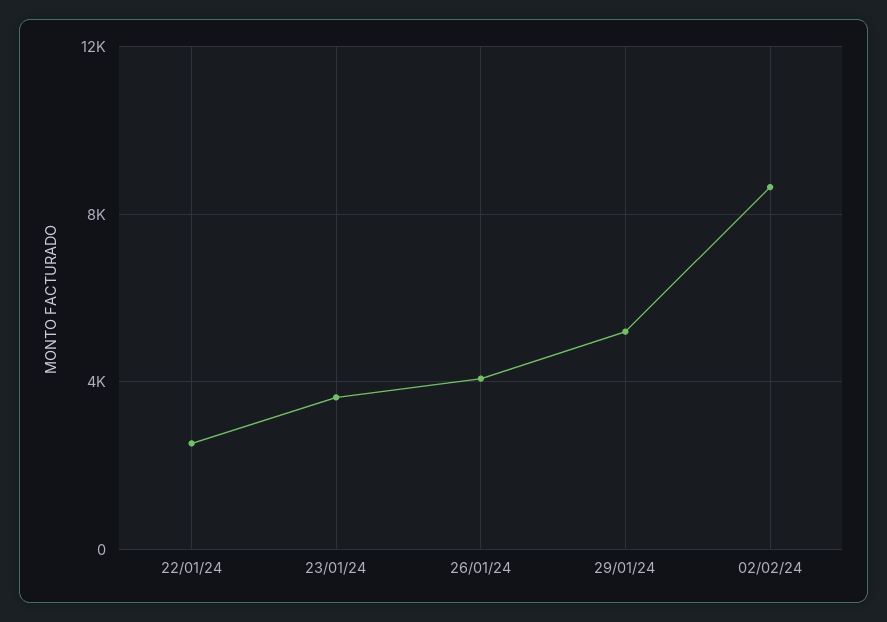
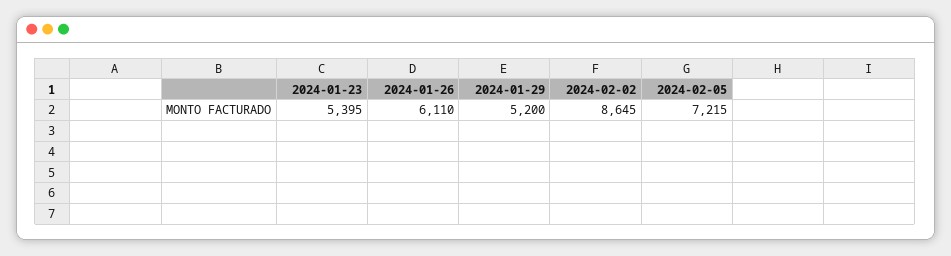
22/01/24: 2500 -> none
23/01/24: 3500 -> 5395
26/01/24: 4000 -> 6110
2024-02-05: none -> 7215

